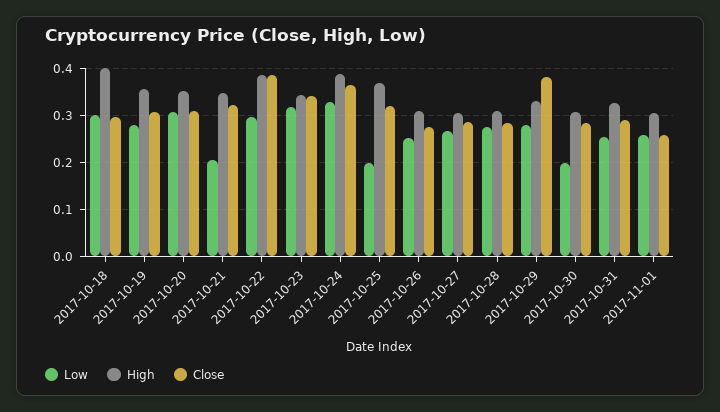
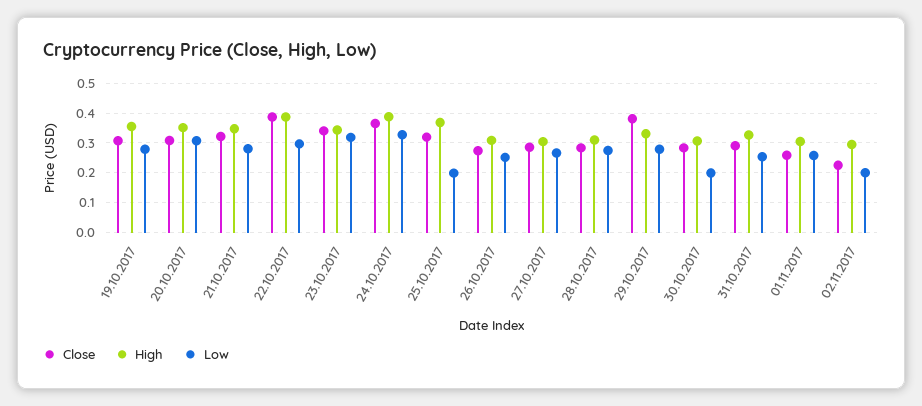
Low, 2017-10-18: 0.3 -> none
High, 2017-10-18: 0.4 -> none
Close, 2017-10-18: 0.3 -> none
Low, 2017-10-21: 0.2 -> 0.275
Close, 02.11.2017: none -> 0.225
High, 02.11.2017: none -> 0.3
Low, 02.11.2017: none -> 0.2

